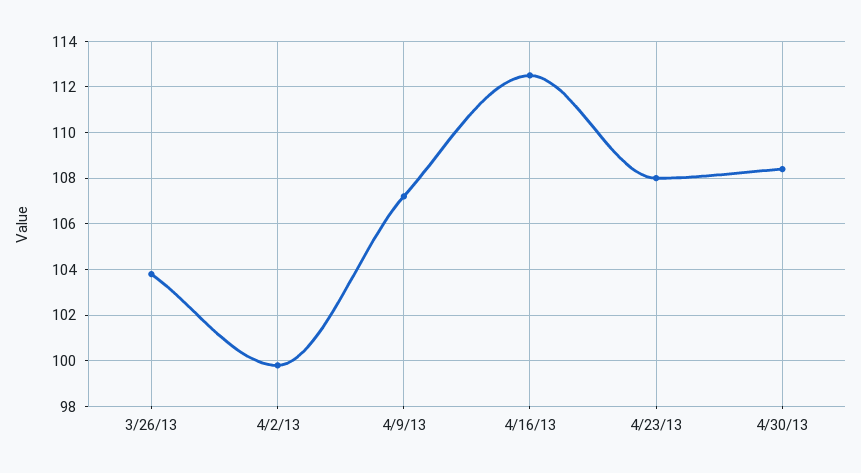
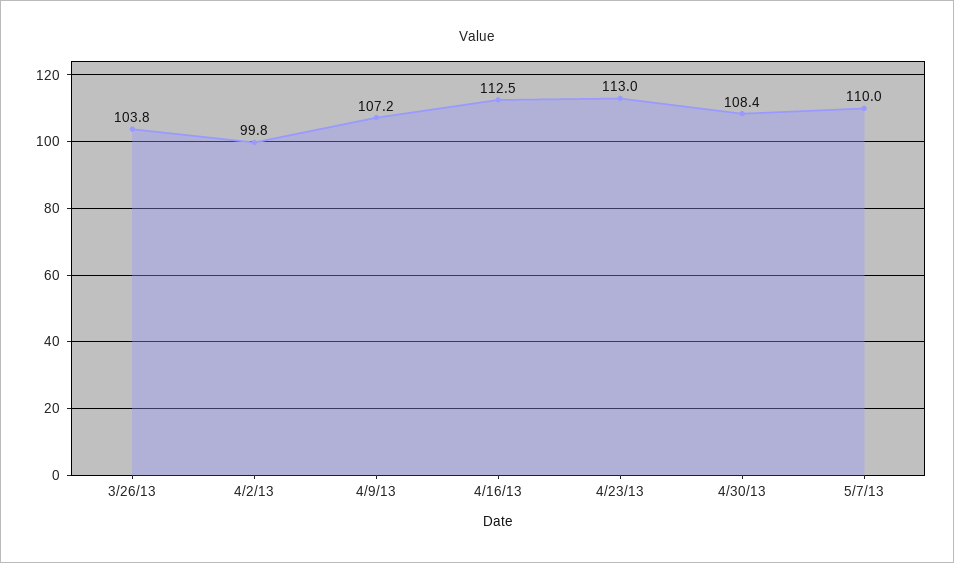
4/23/13: 108 -> 113
5/7/13: none -> 110

